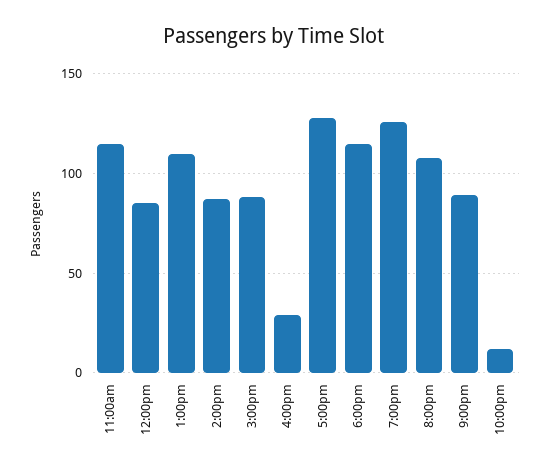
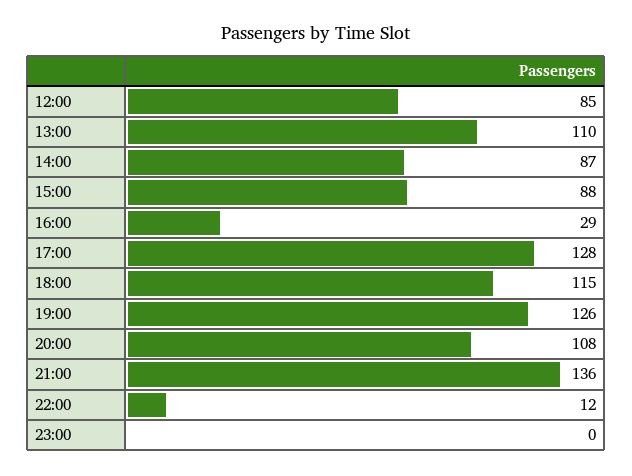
11:00am: 115 -> none
9:00pm: 90 -> 136
23:00: none -> 0

